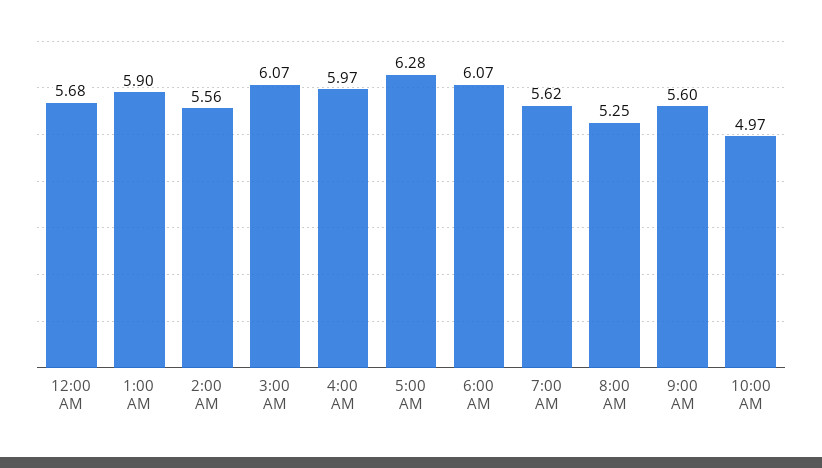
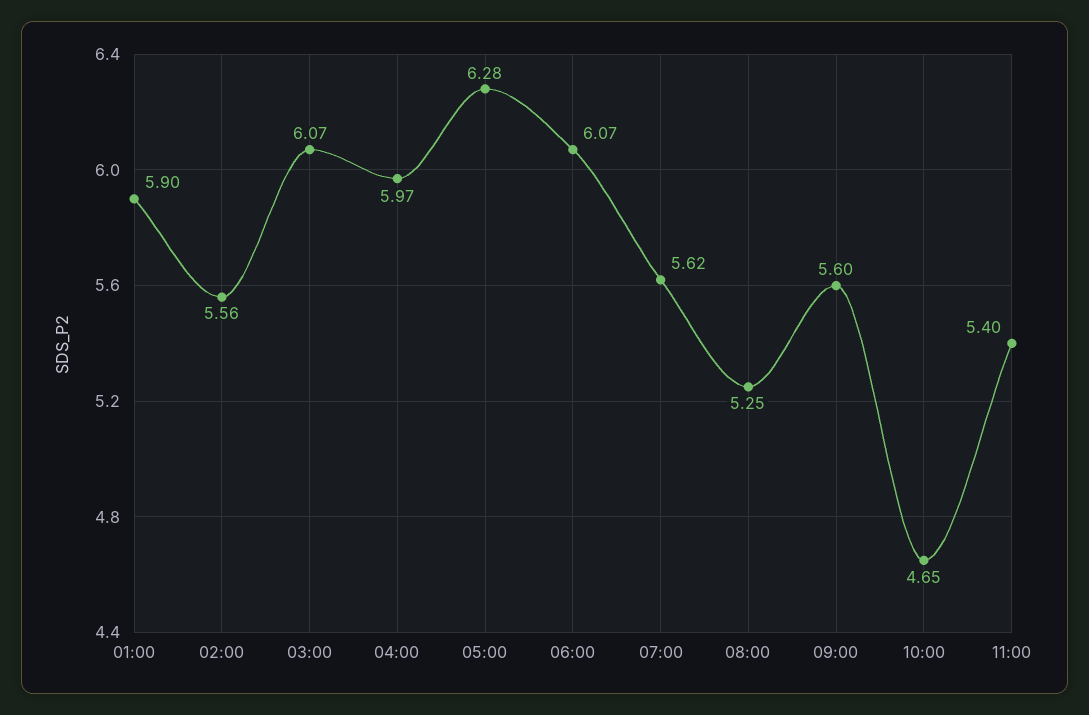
12:00 AM: 5.68 -> none
10:00 AM: 4.97 -> 4.65
11:00: none -> 5.4

